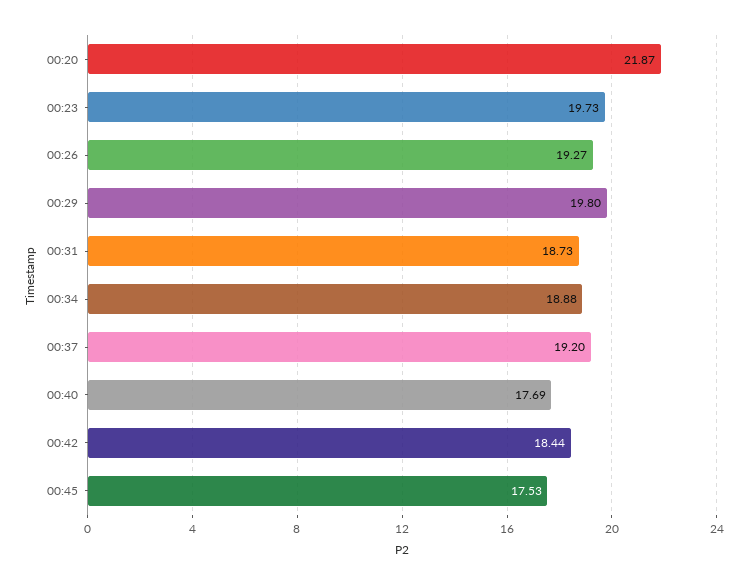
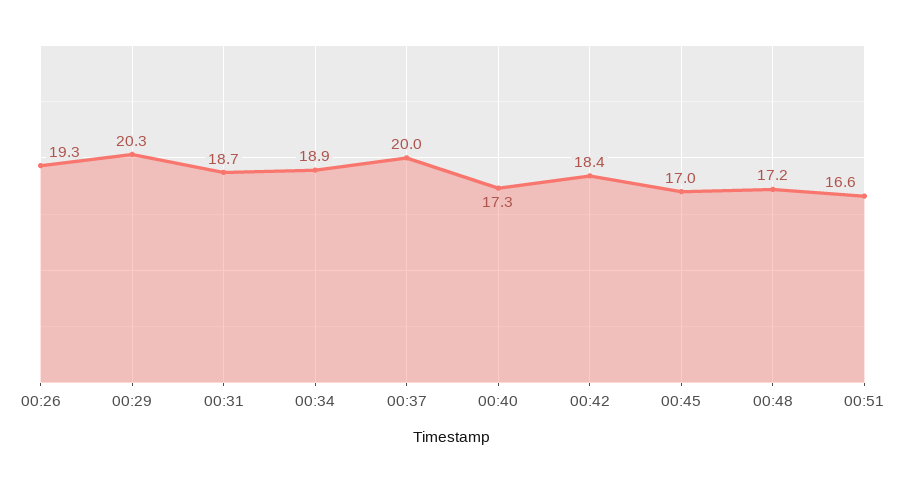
00:20: 21.87 -> none
00:23: 19.73 -> none
00:29: 19.8 -> 20.3
00:37: 19.2 -> 20
00:40: 17.69 -> 17.3
00:45: 17.53 -> 17
00:48: none -> 17.2
00:51: none -> 16.6

